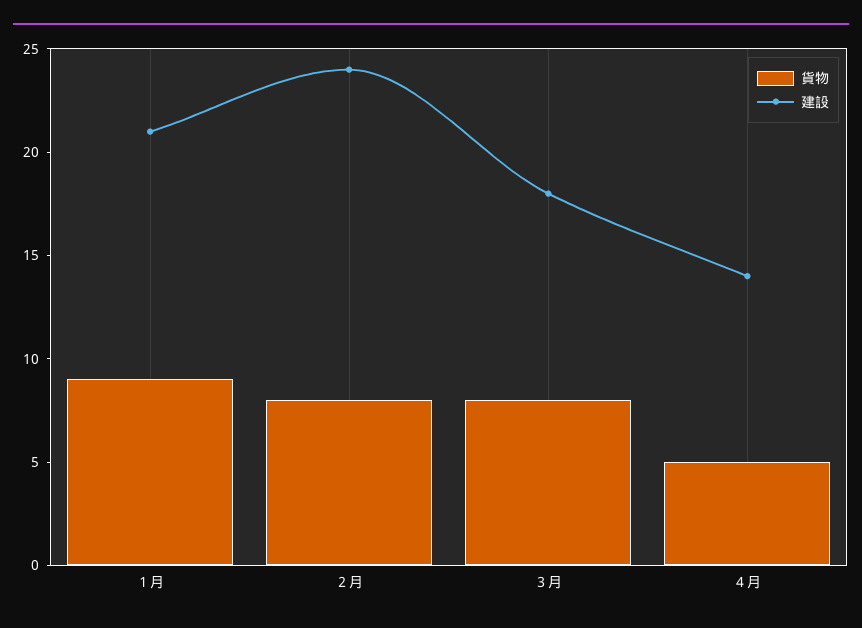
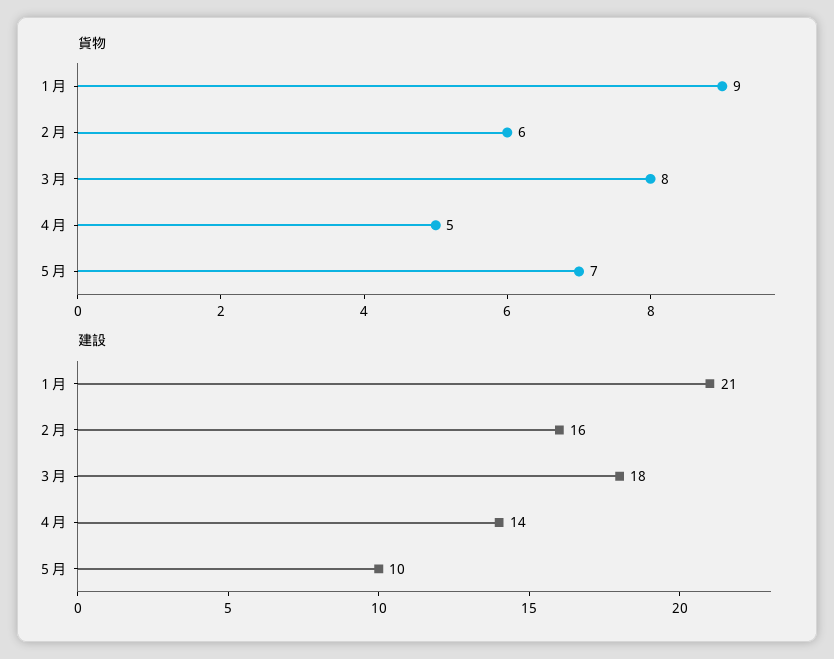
貨物, ２月: 8 -> 6
建設, ２月: 24 -> 16
貨物, ５月: none -> 7
建設, ５月: none -> 10

